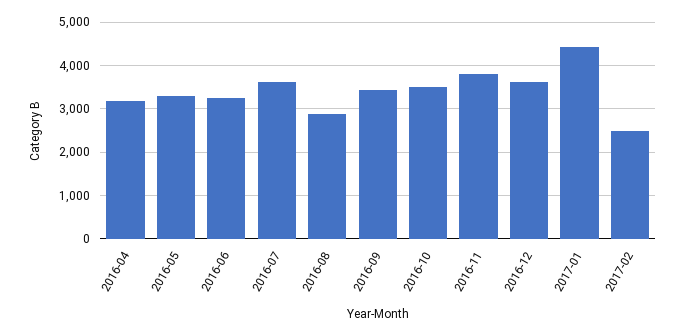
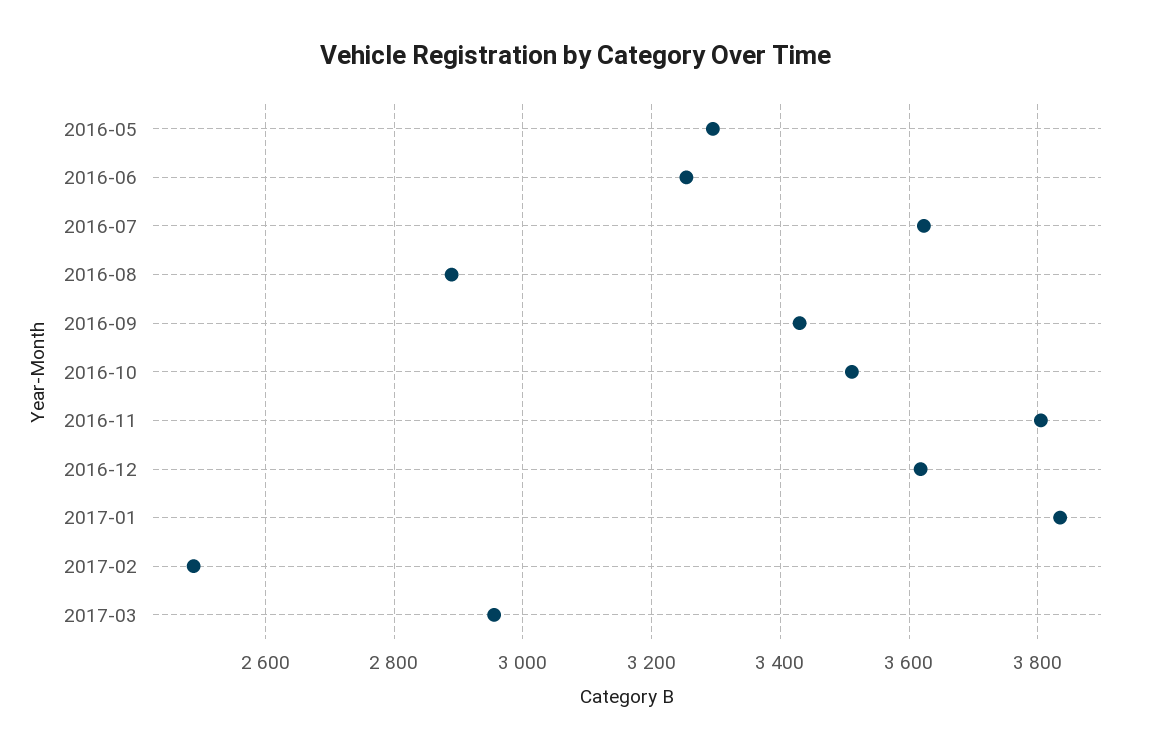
2016-04: 3200 -> none
2017-01: 4400 -> 3840
2017-03: none -> 2960

